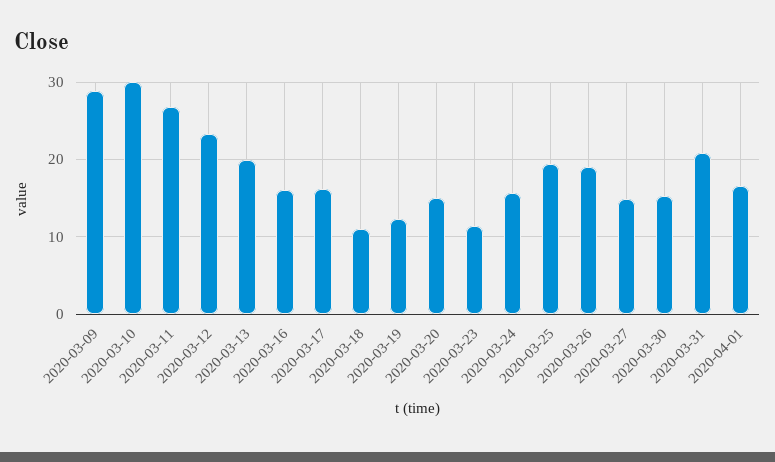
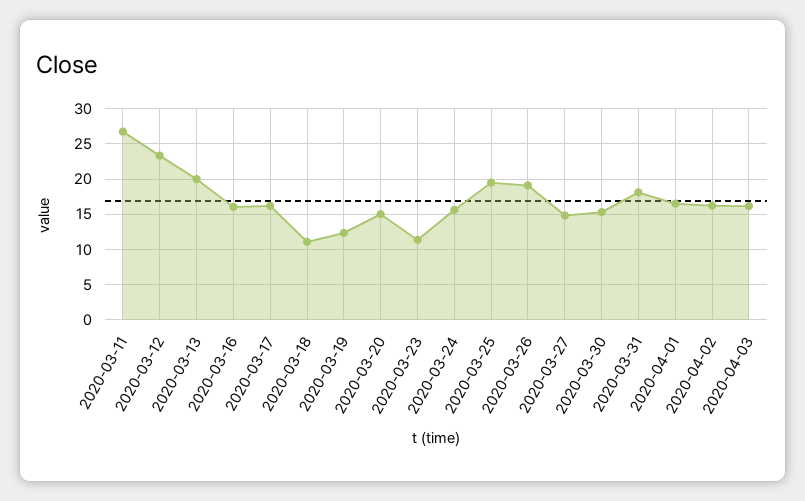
2020-03-09: 29 -> none
2020-03-10: 30 -> none
2020-03-31: 21 -> 18
2020-04-02: none -> 16
2020-04-03: none -> 16

